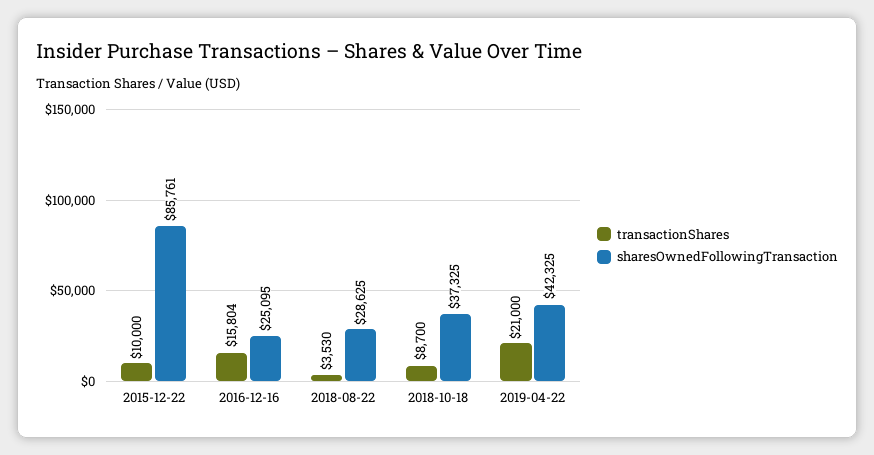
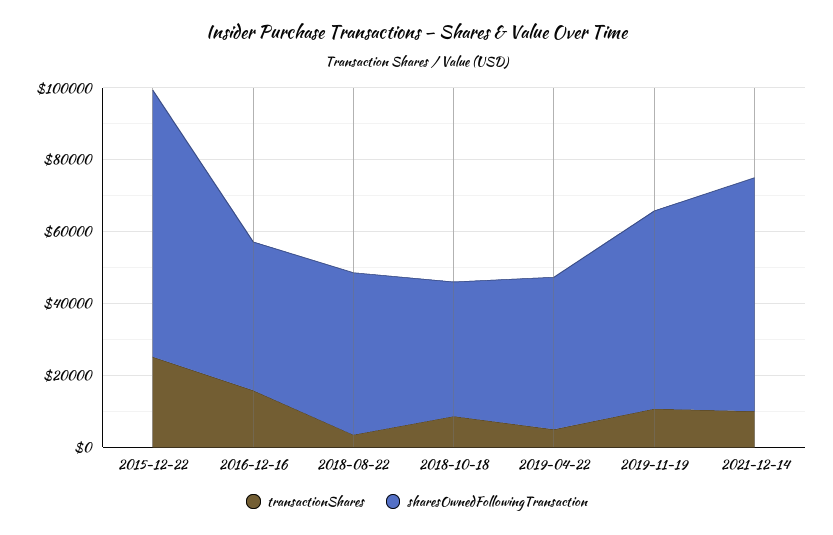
transactionShares, 2015-12-22: 10000 -> 25000
sharesOwnedFollowingTransaction, 2015-12-22: 85761 -> 75000
sharesOwnedFollowingTransaction, 2016-12-16: 25095 -> 40000
sharesOwnedFollowingTransaction, 2018-08-22: 28625 -> 45000
transactionShares, 2019-04-22: 21000 -> 5000
transactionShares, 2019-11-19: none -> 10000
sharesOwnedFollowingTransaction, 2019-11-19: none -> 55000
transactionShares, 2021-12-14: none -> 10000
sharesOwnedFollowingTransaction, 2021-12-14: none -> 65000

